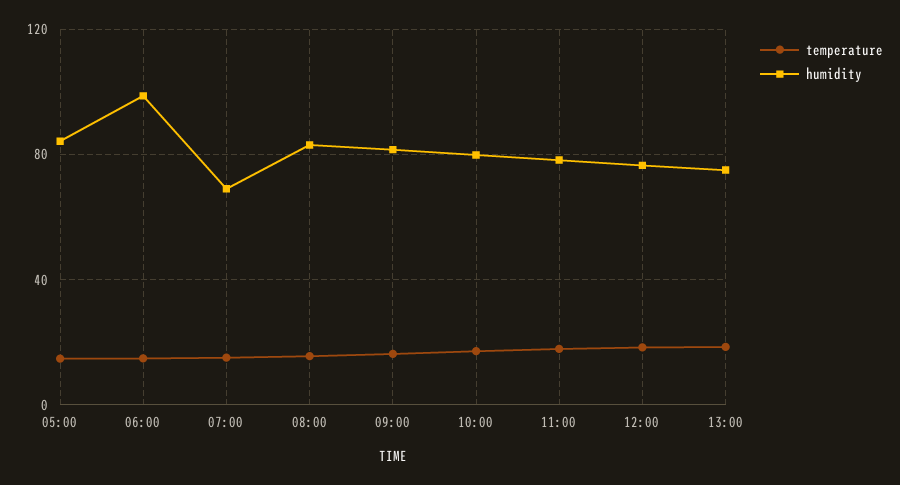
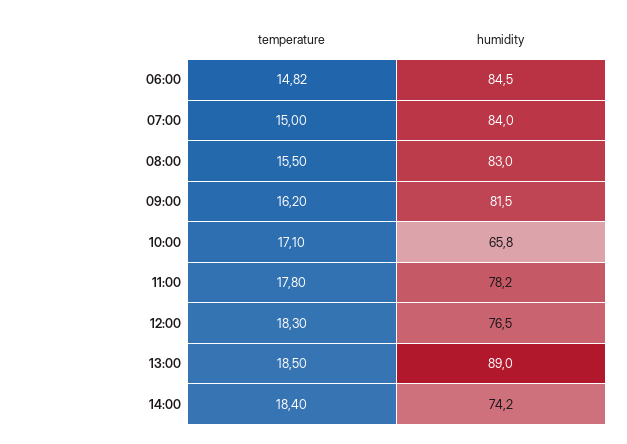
temperature, 05:00: 15 -> none
humidity, 05:00: 85 -> none
humidity, 06:00: 100 -> 84.5
humidity, 07:00: 70 -> 84
humidity, 10:00: 80 -> 65.8
humidity, 13:00: 75 -> 89
temperature, 14:00: none -> 18.4
humidity, 14:00: none -> 74.2

